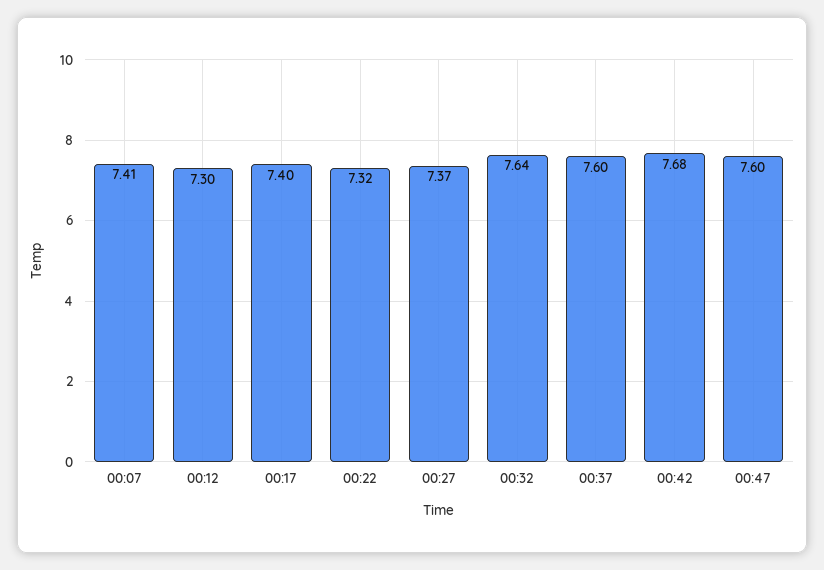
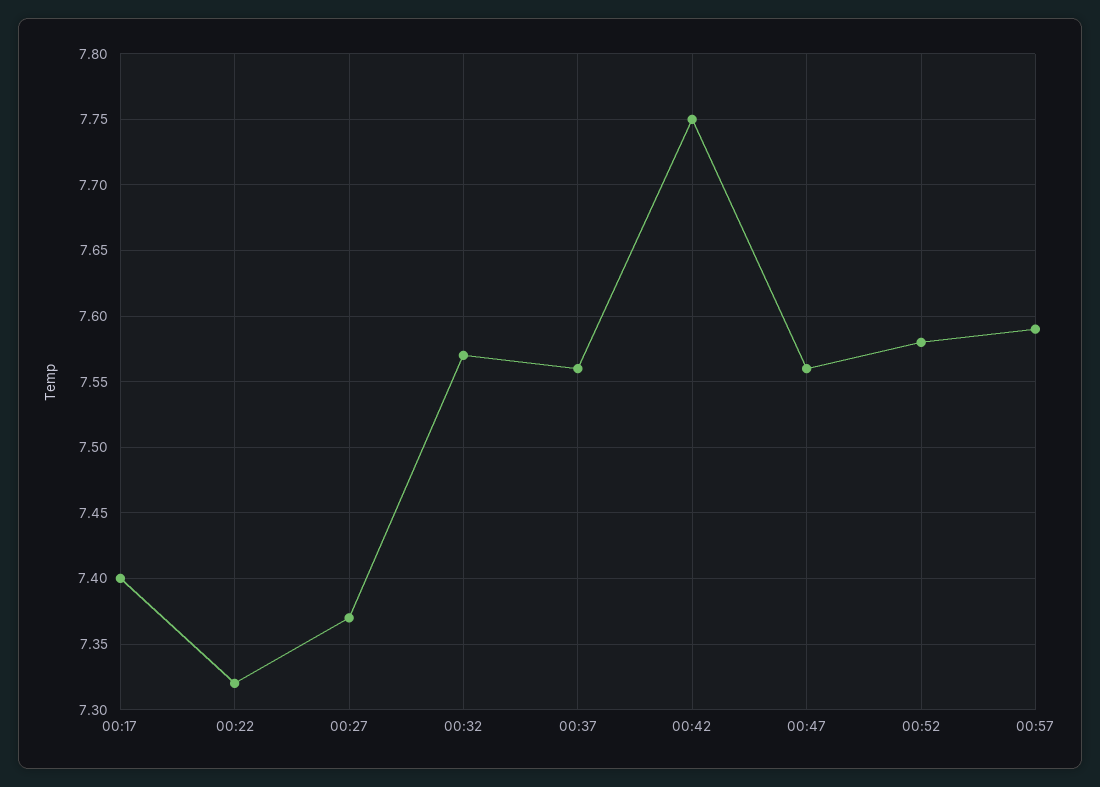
00:07: 7.41 -> none
00:12: 7.3 -> none
00:32: 7.64 -> 7.57
00:37: 7.6 -> 7.56
00:42: 7.68 -> 7.75
00:47: 7.6 -> 7.56
00:52: none -> 7.58
00:57: none -> 7.59

